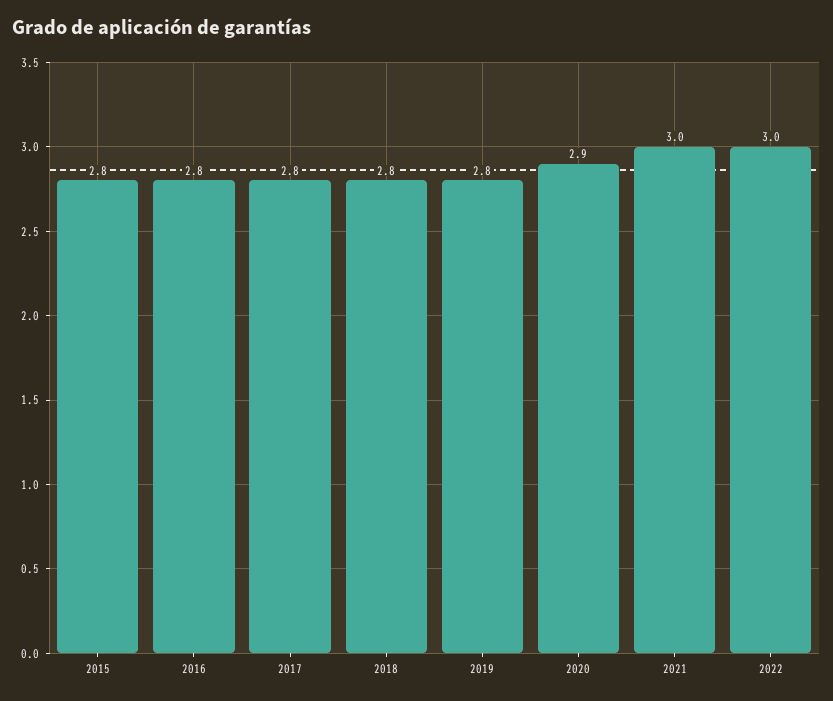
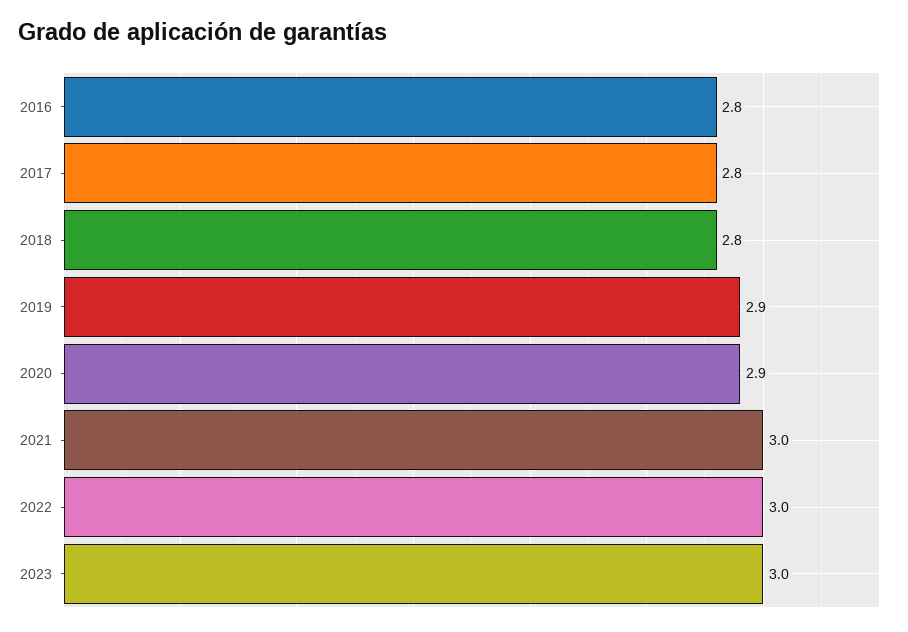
2015: 2.8 -> none
2019: 2.8 -> 2.9
2023: none -> 3

